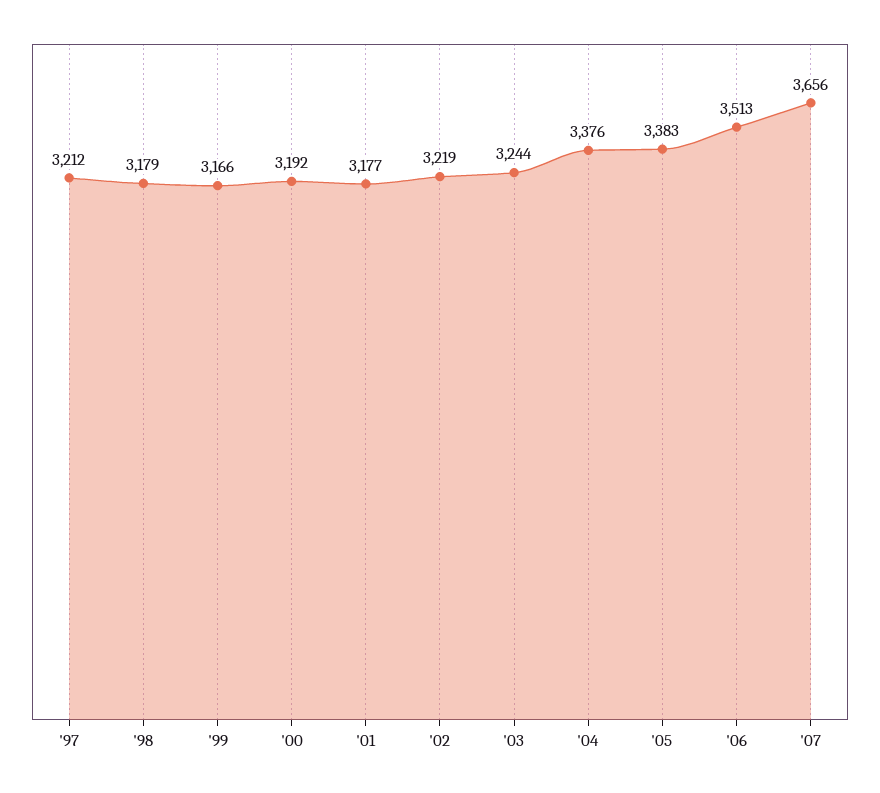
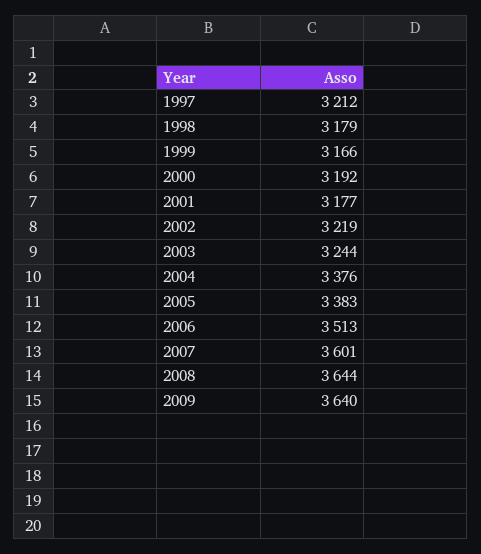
'07: 3656 -> 3601
2008: none -> 3644
2009: none -> 3640

